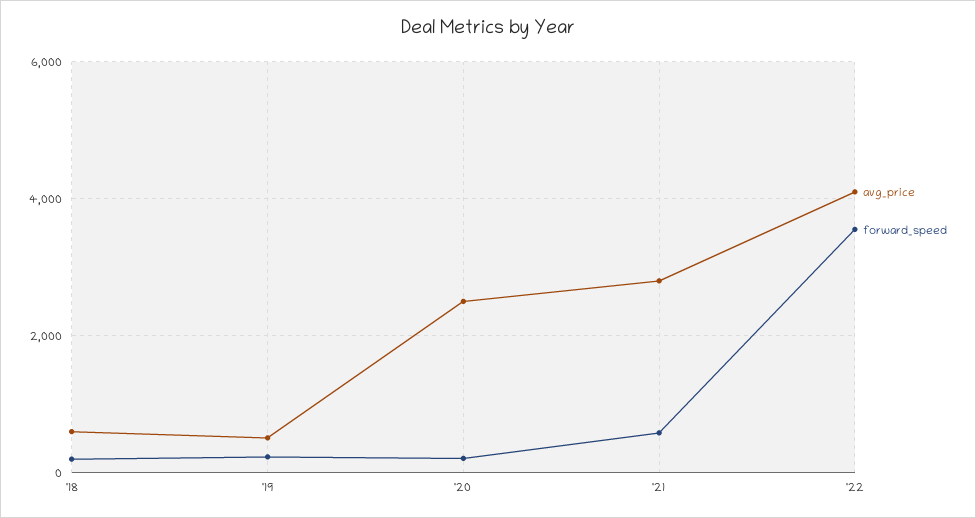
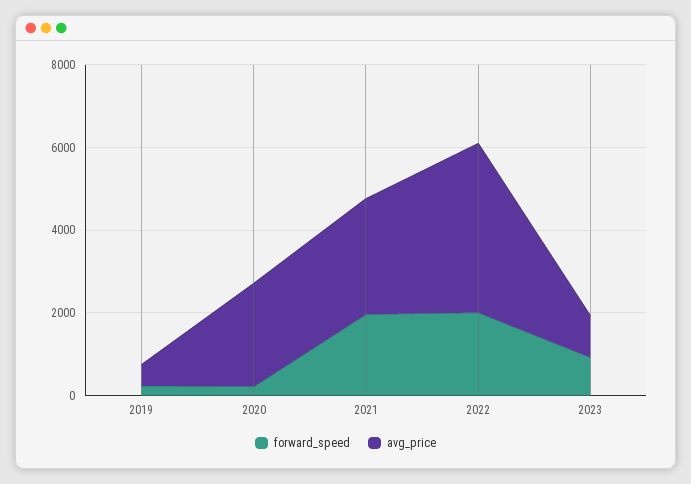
avg_price, '18: 600 -> none
forward_speed, '18: 200 -> none
forward_speed, '21: 600 -> 2000
forward_speed, '22: 3600 -> 2000
forward_speed, 2023: none -> 1000
avg_price, 2023: none -> 1000

